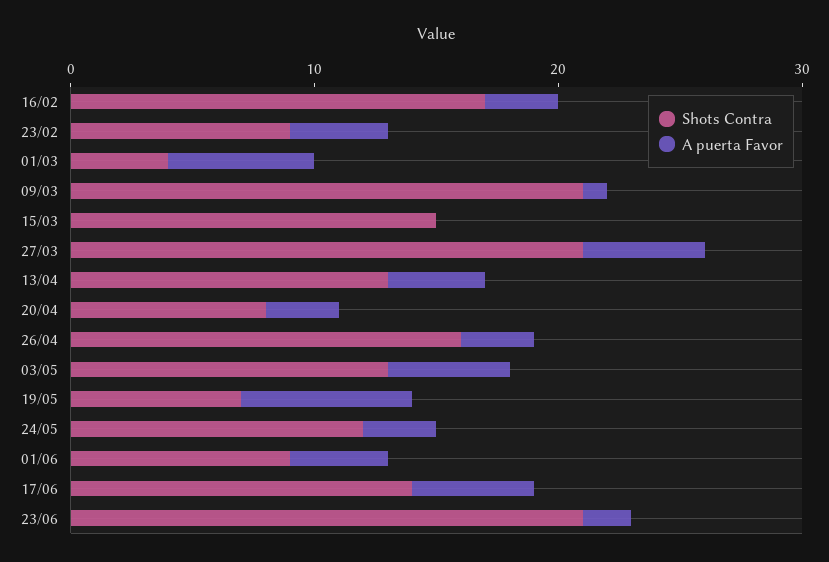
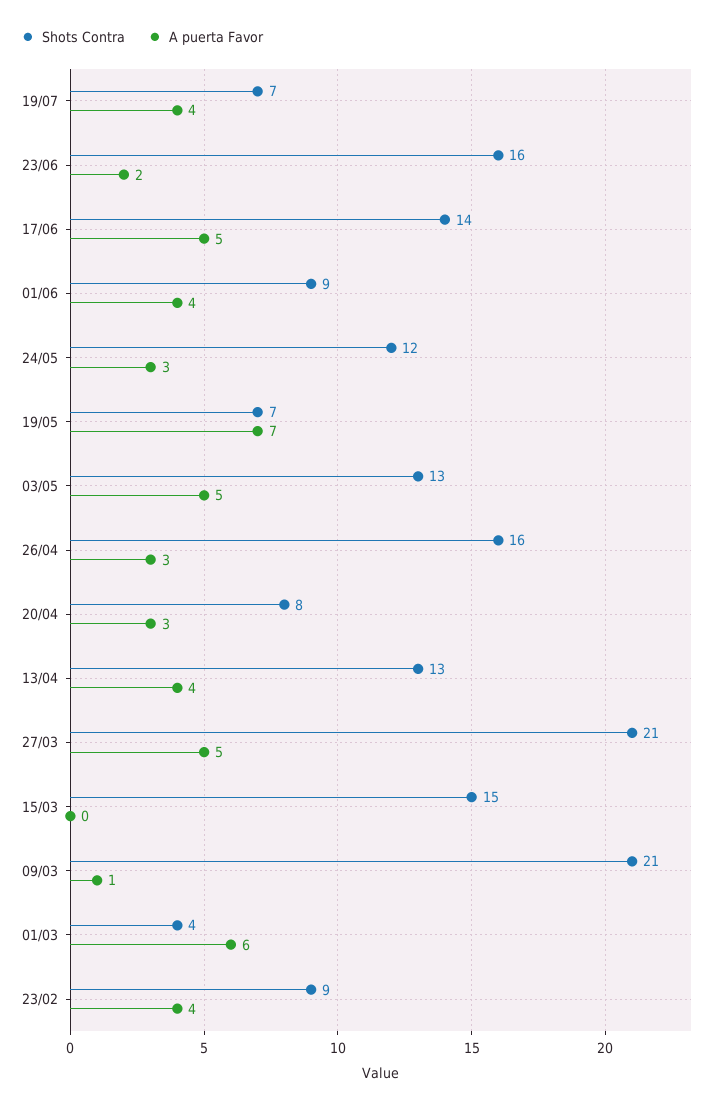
Shots Contra, 16/02: 17 -> none
A puerta Favor, 16/02: 3 -> none
Shots Contra, 23/06: 21 -> 16
Shots Contra, 19/07: none -> 7
A puerta Favor, 19/07: none -> 4

